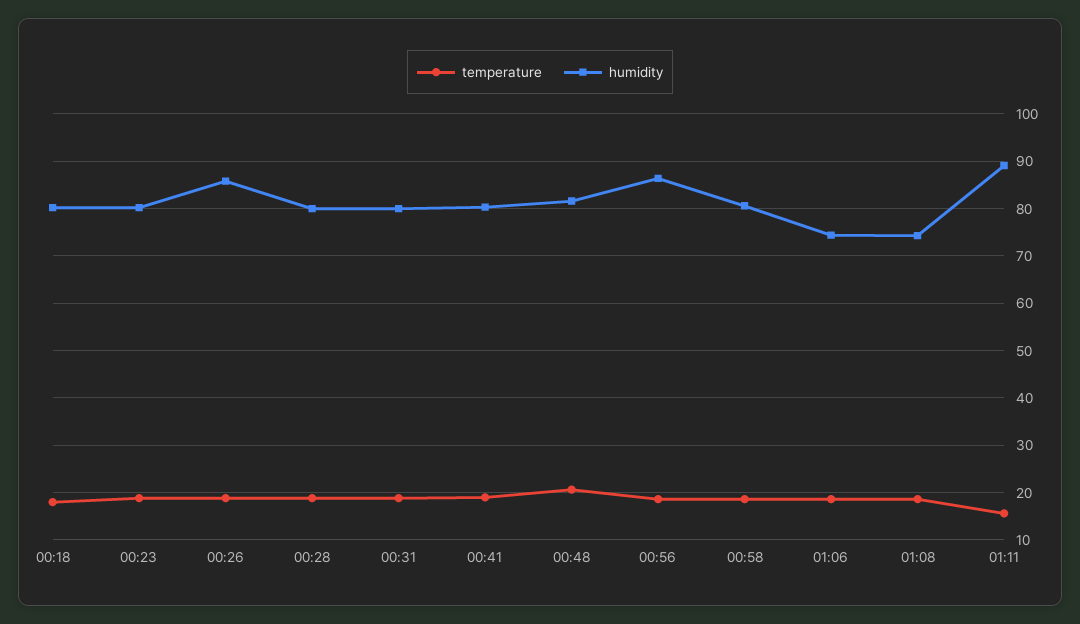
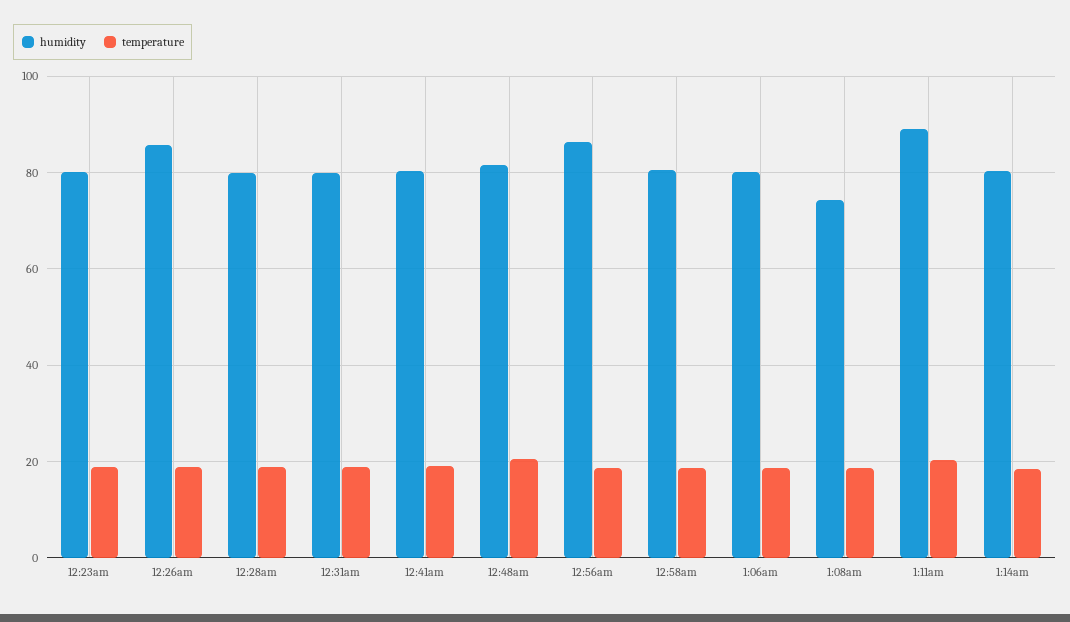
temperature, 00:18: 18 -> none
humidity, 00:18: 80 -> none
humidity, 01:06: 74 -> 80
temperature, 01:11: 16 -> 20
humidity, 1:14am: none -> 80
temperature, 1:14am: none -> 18

